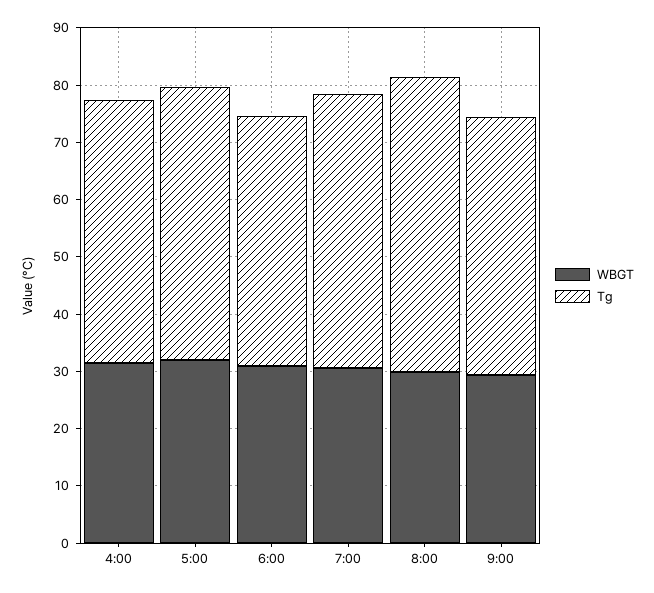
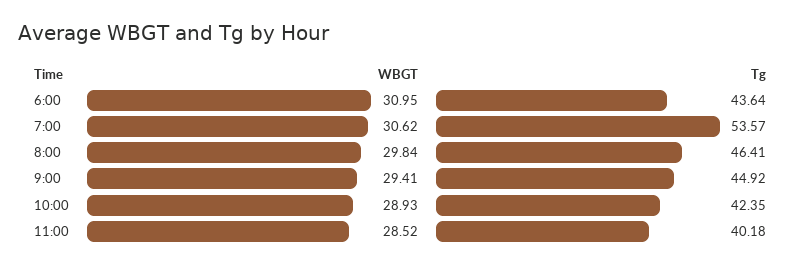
WBGT, 4:00: 32 -> none
Tg, 4:00: 46 -> none
WBGT, 5:00: 32 -> none
Tg, 5:00: 48 -> none
Tg, 7:00: 48 -> 53.57
Tg, 8:00: 52 -> 46.41
WBGT, 10:00: none -> 28.93
Tg, 10:00: none -> 42.35
WBGT, 11:00: none -> 28.52
Tg, 11:00: none -> 40.18

